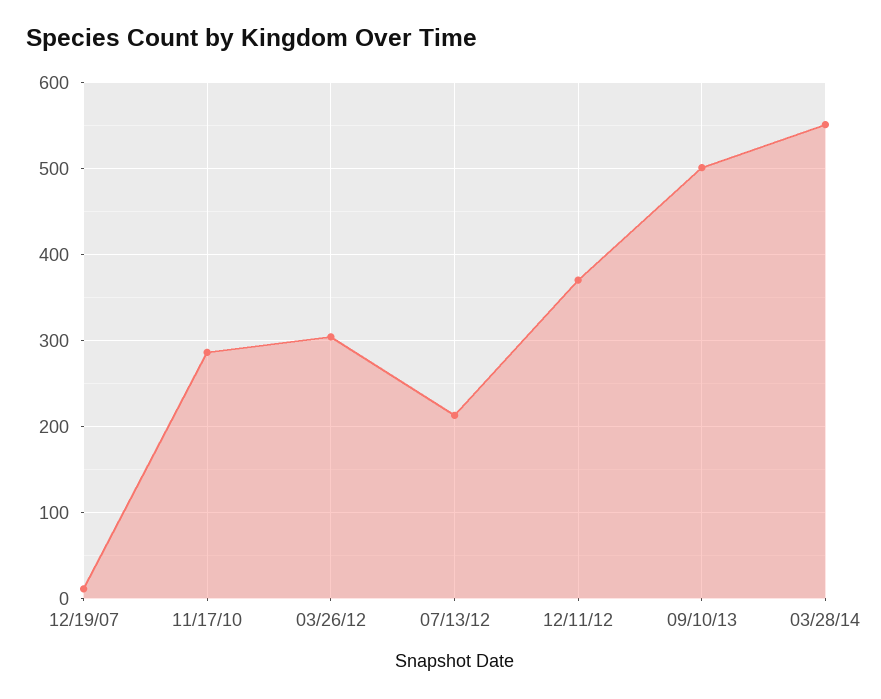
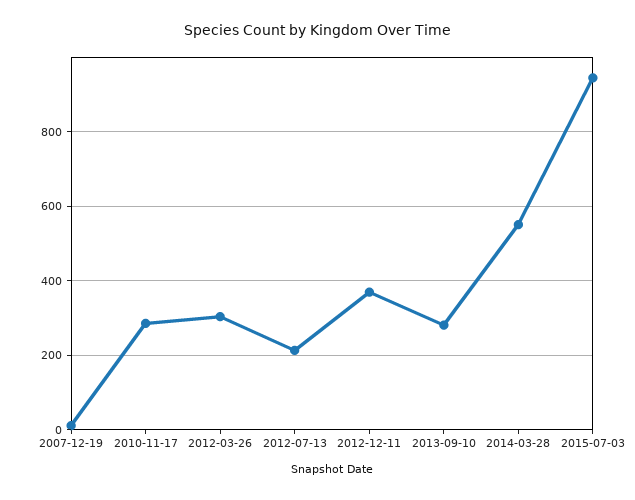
09/10/13: 500 -> 280
2015-07-03: none -> 940

